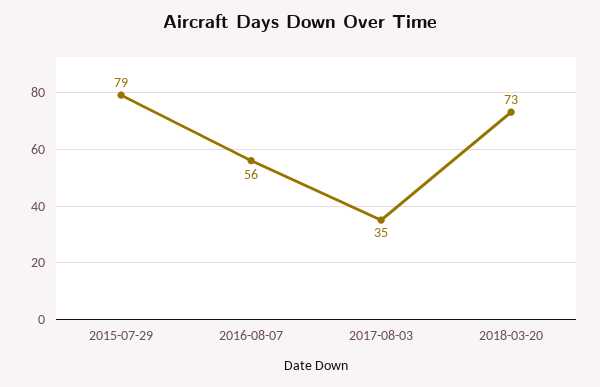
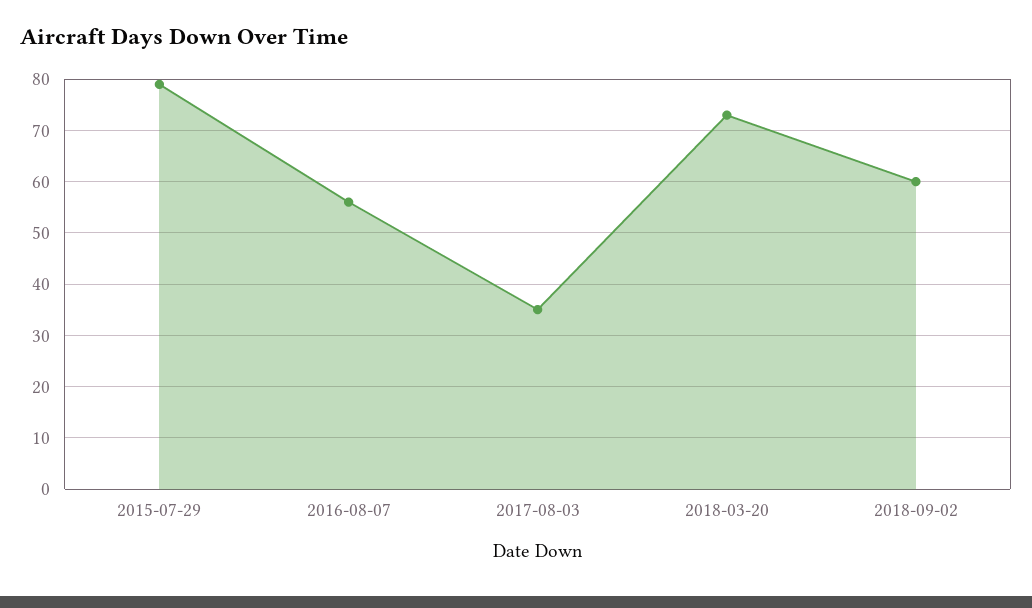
2018-09-02: none -> 60

